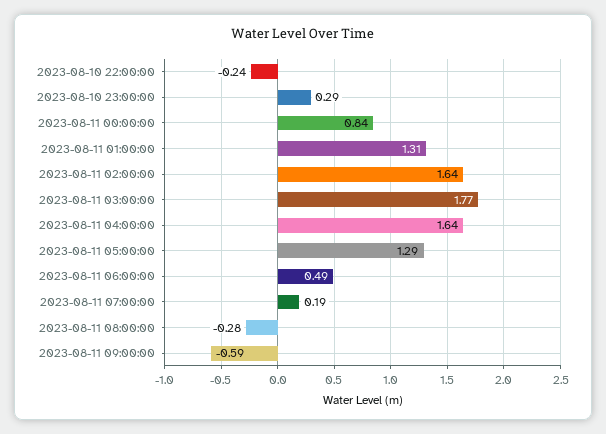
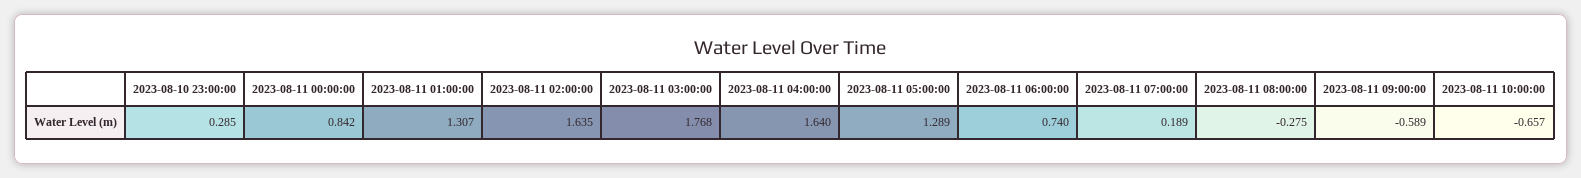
2023-08-10 22:00:00: -0.24 -> none
2023-08-11 06:00:00: 0.49 -> 0.74
2023-08-11 10:00:00: none -> -0.657

